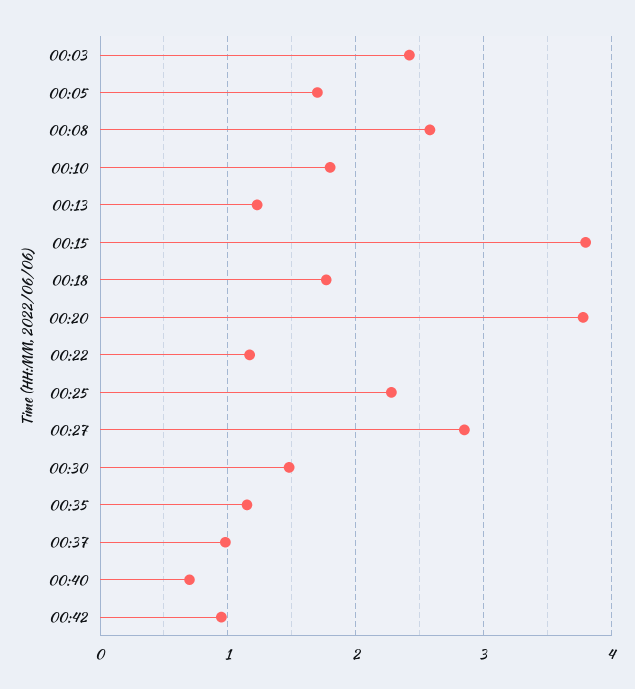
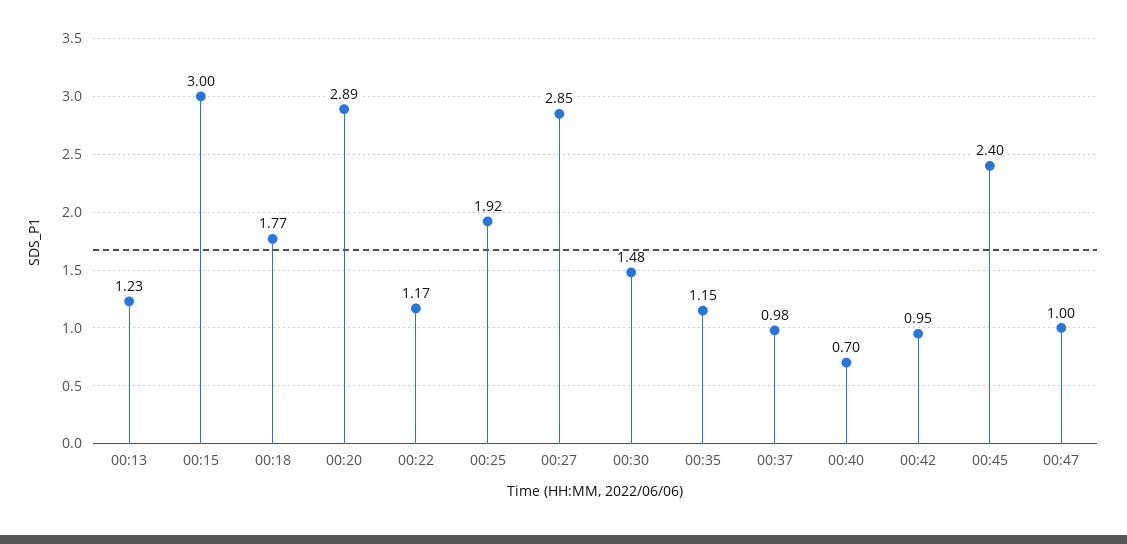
00:03: 2.4 -> none
00:05: 1.7 -> none
00:08: 2.6 -> none
00:10: 1.8 -> none
00:15: 3.8 -> 3
00:20: 3.8 -> 2.89
00:25: 2.3 -> 1.92
00:45: none -> 2.4
00:47: none -> 1

